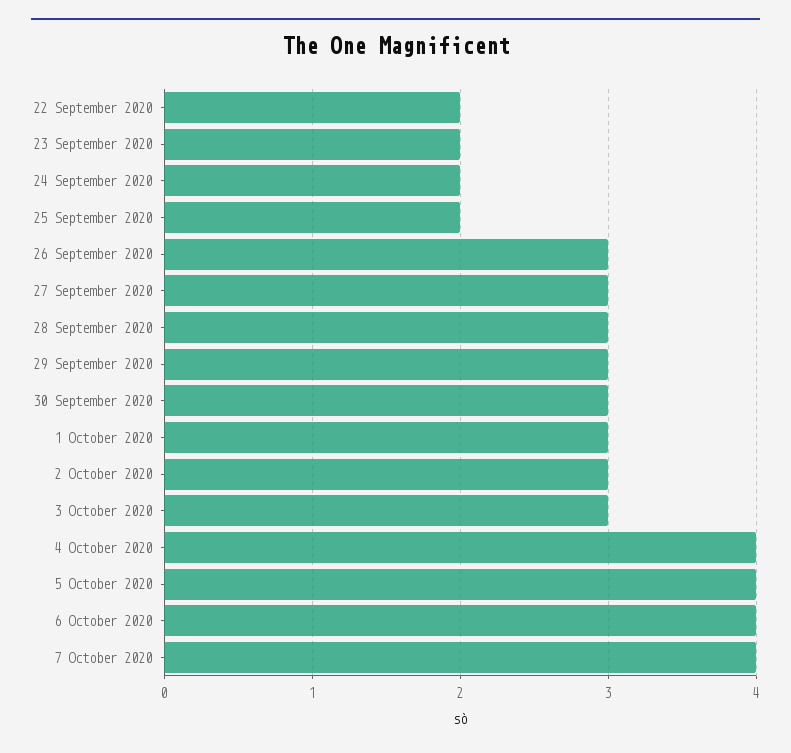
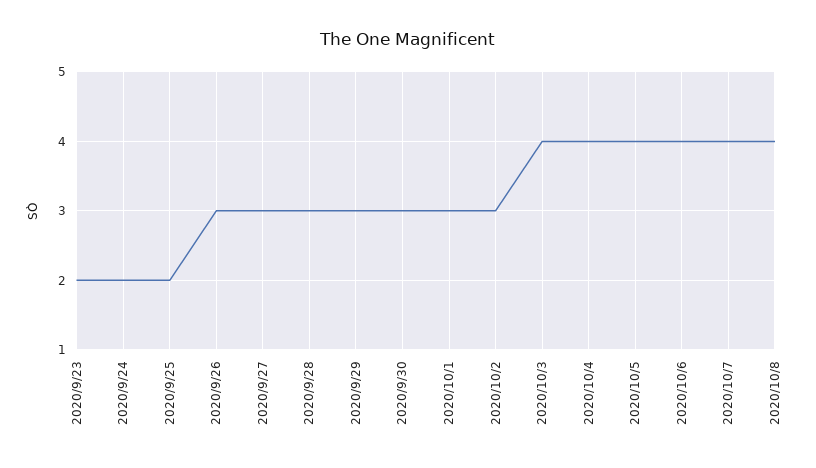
22 September 2020: 2 -> none
3 October 2020: 3 -> 4
2020/10/8: none -> 4

